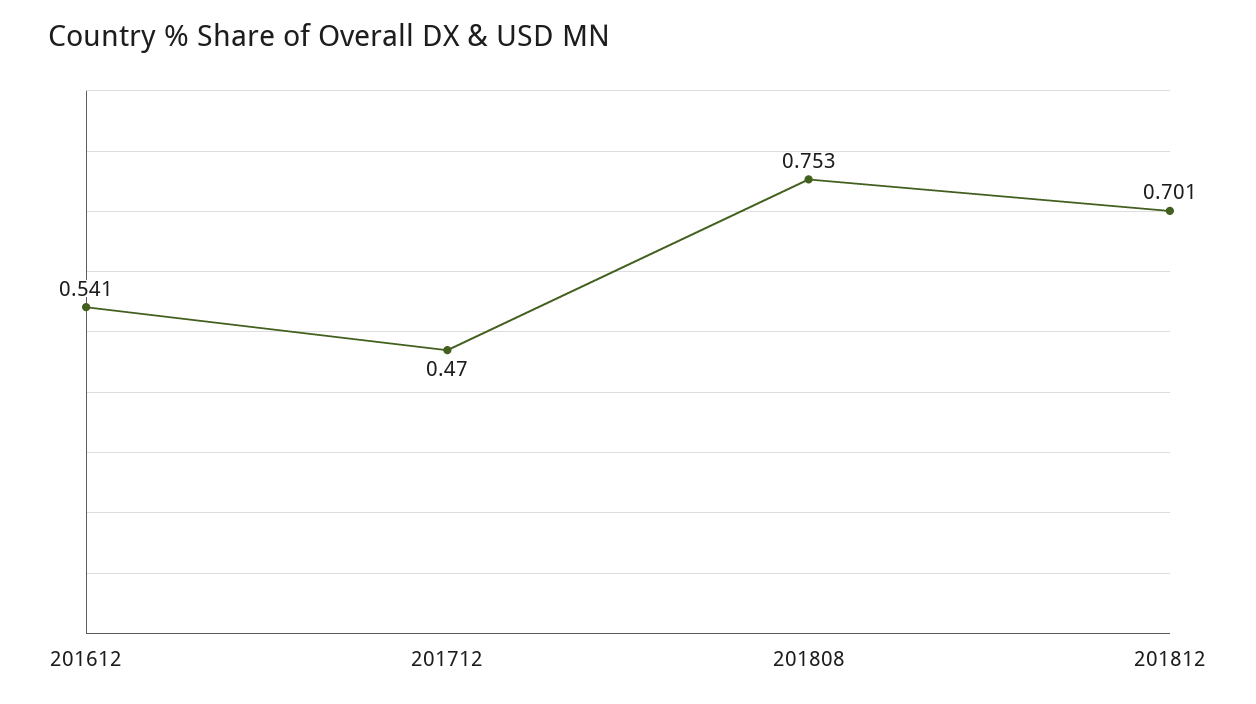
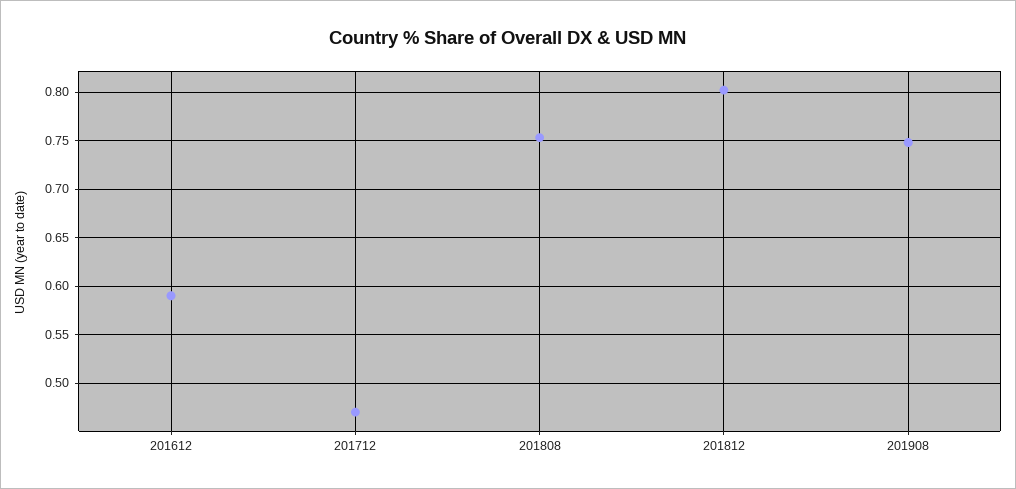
201612: 0.541 -> 0.59
201812: 0.701 -> 0.8
201908: none -> 0.75

